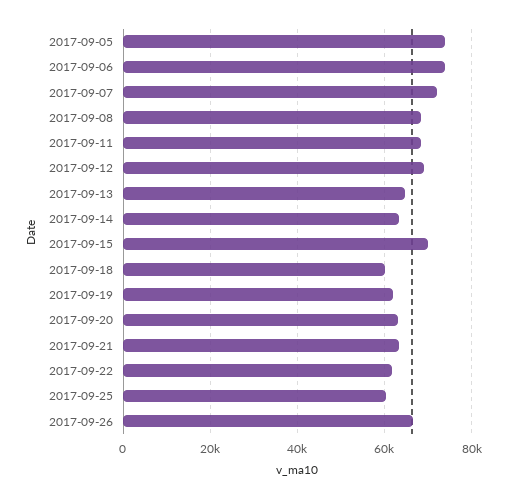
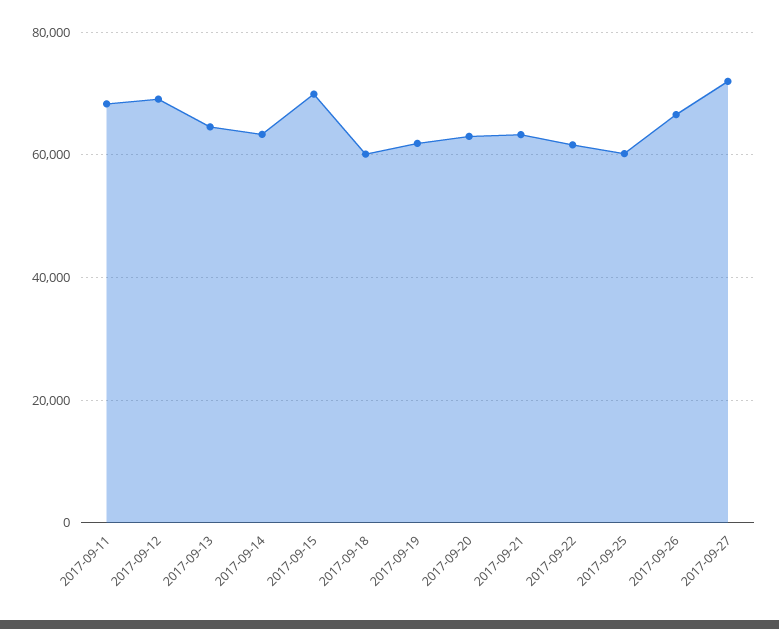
2017-09-05: 74000 -> none
2017-09-06: 74000 -> none
2017-09-07: 72000 -> none
2017-09-08: 68000 -> none
2017-09-27: none -> 72000

